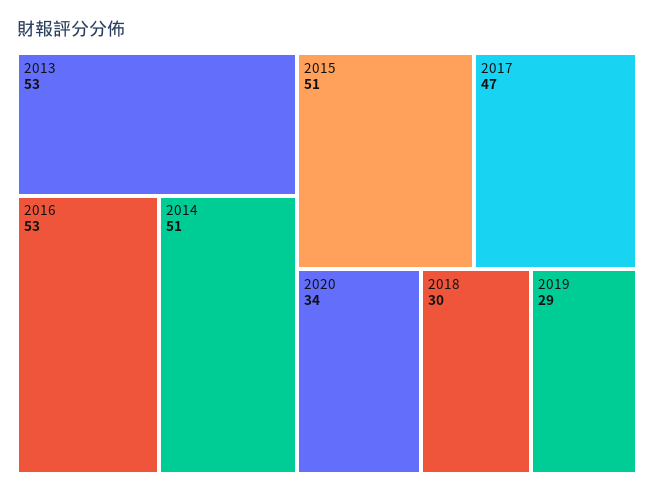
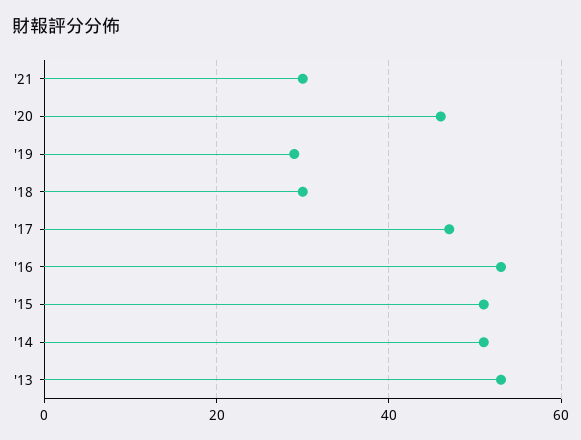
2020: 34 -> 45
'21: none -> 30

